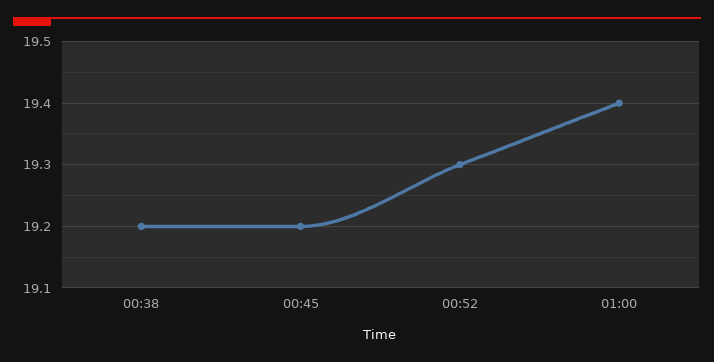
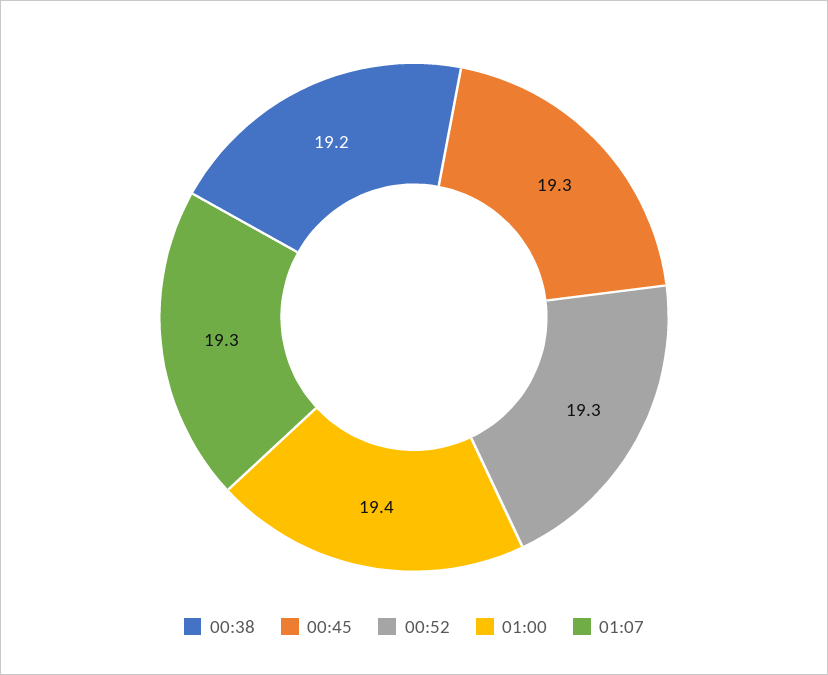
00:45: 19.2 -> 19.3
01:07: none -> 19.3

